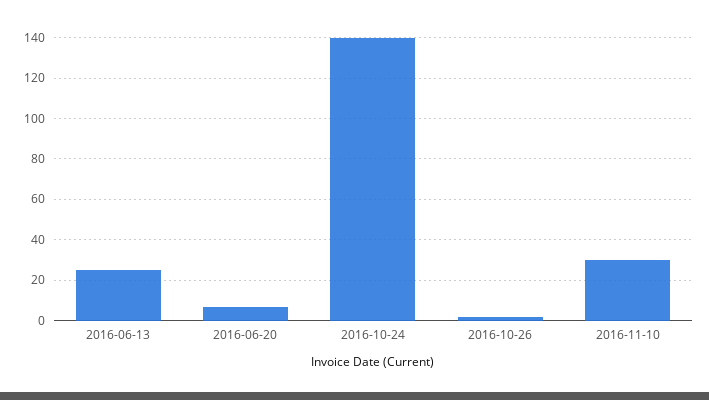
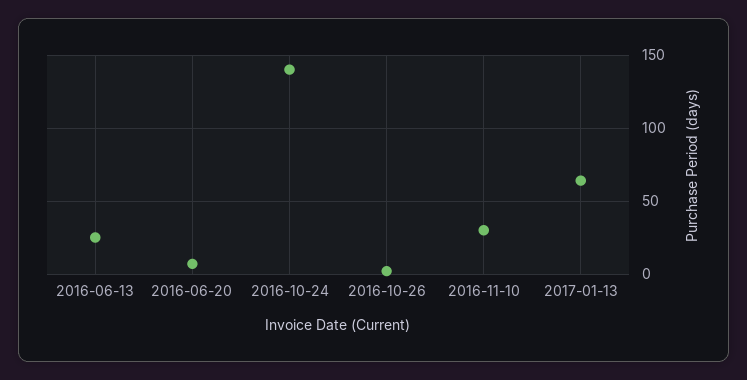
2017-01-13: none -> 65

